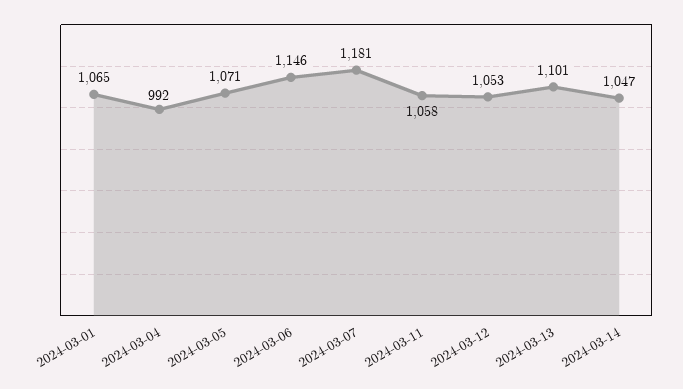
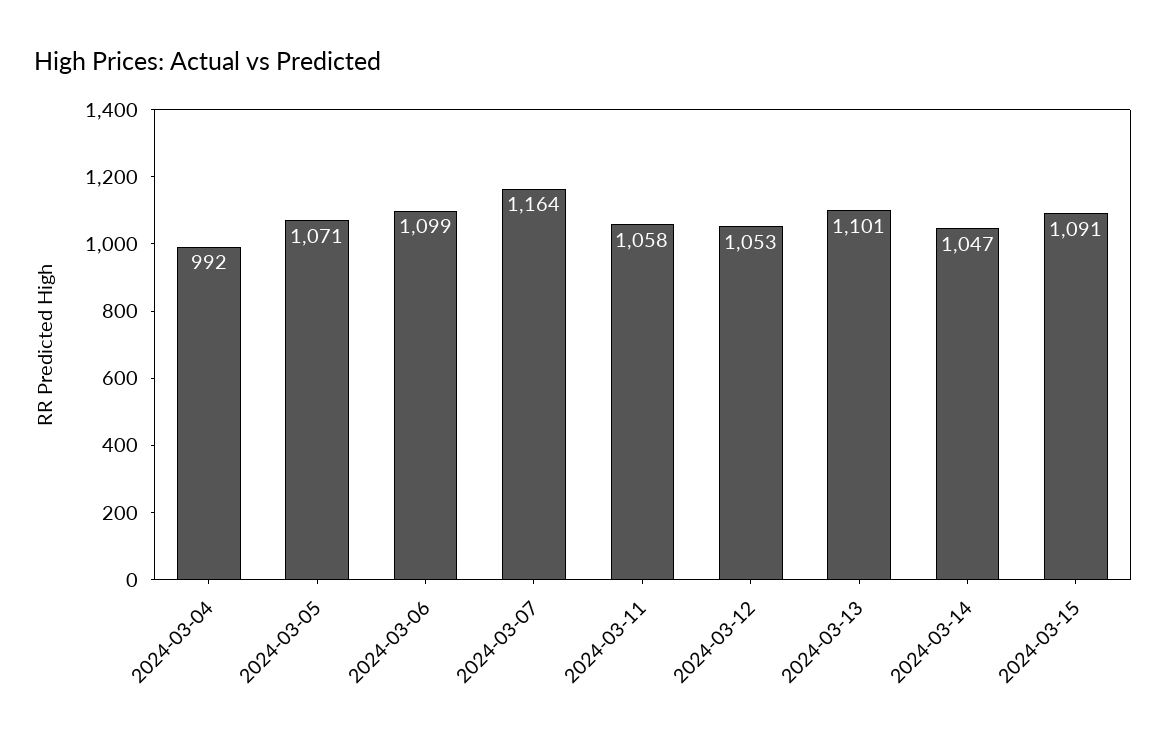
2024-03-01: 1065 -> none
2024-03-06: 1146 -> 1099
2024-03-07: 1181 -> 1164
2024-03-15: none -> 1091

